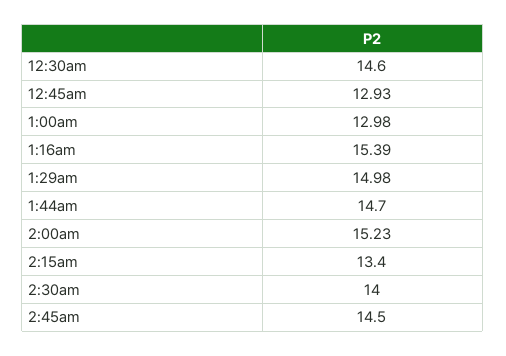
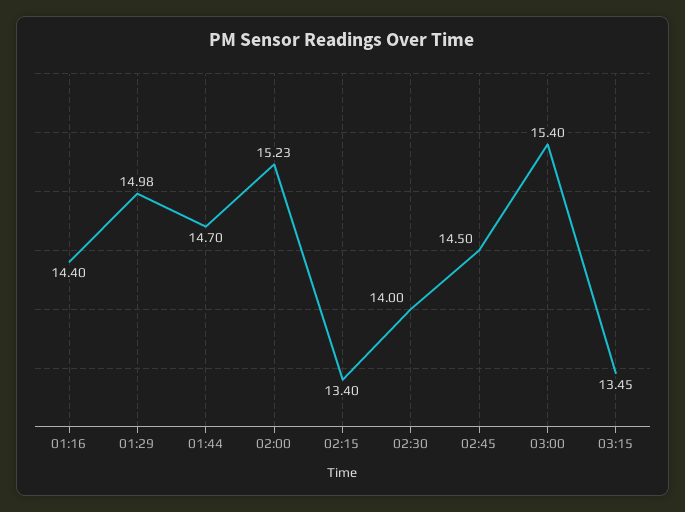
12:30am: 14.6 -> none
12:45am: 12.93 -> none
1:00am: 12.98 -> none
1:16am: 15.39 -> 14.4
03:00: none -> 15.4
03:15: none -> 13.45

